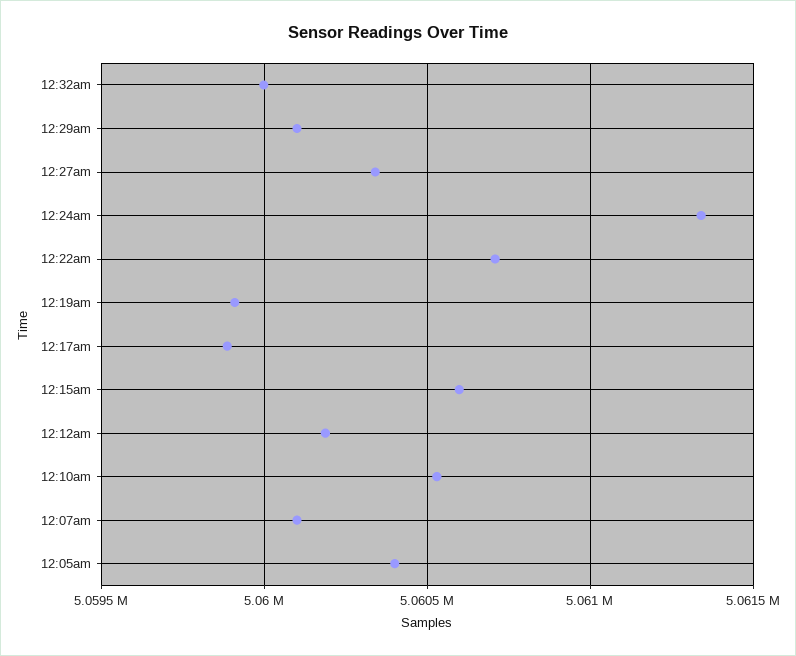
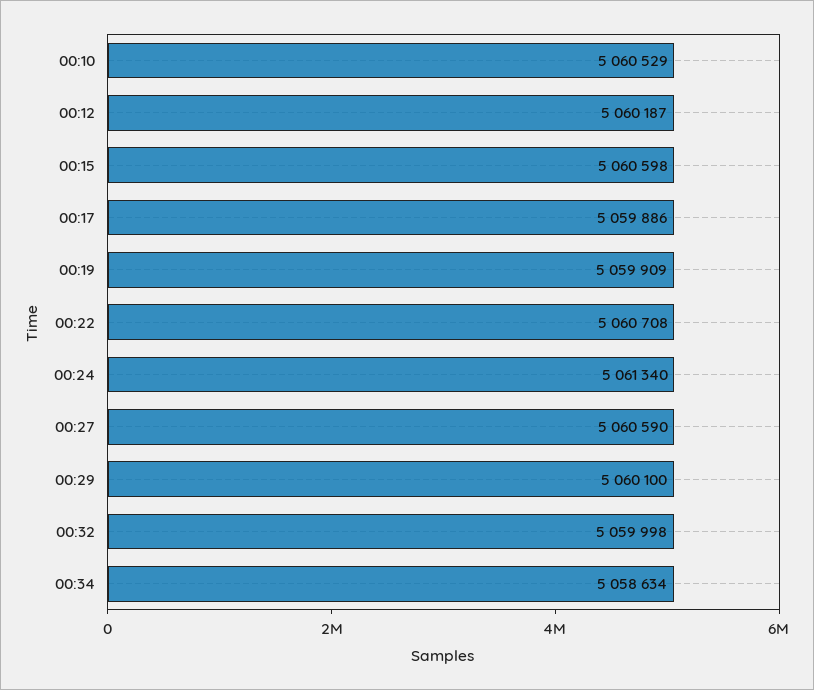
12:27am: 5060350 -> 5060590
12:07am: 5060100 -> none
12:05am: 5060400 -> none
00:34: none -> 5058634

